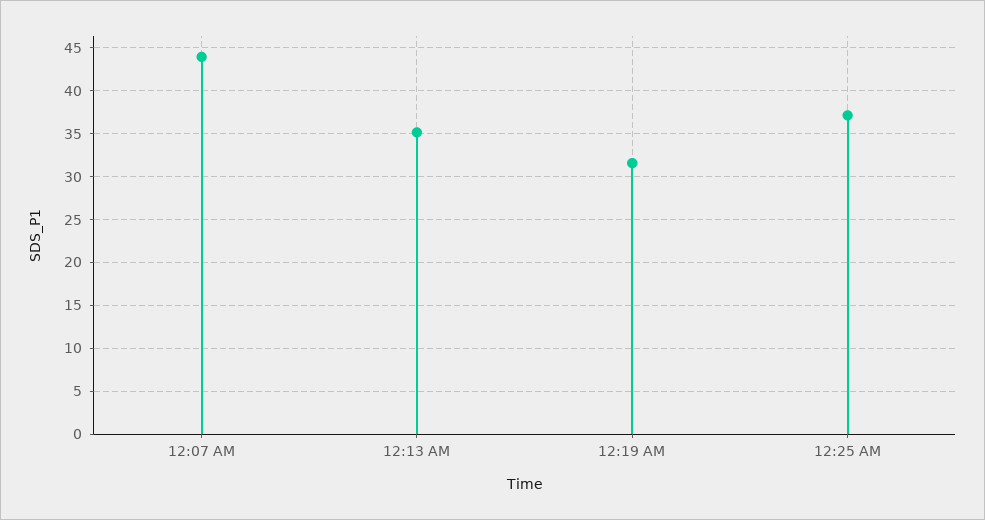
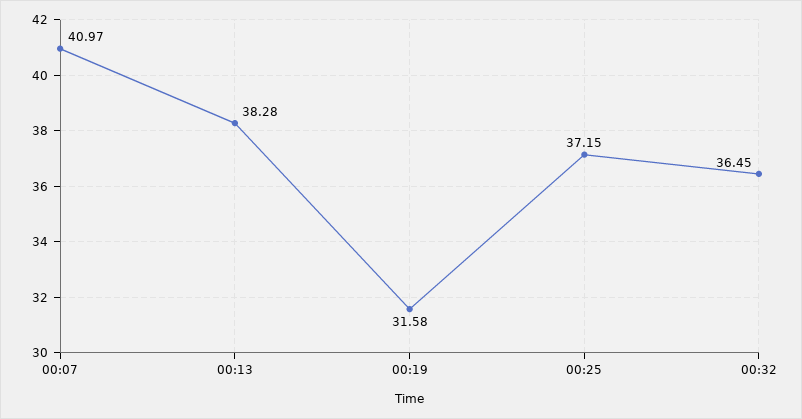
12:07 AM: 44 -> 40.97
12:13 AM: 35 -> 38.28
00:32: none -> 36.45

